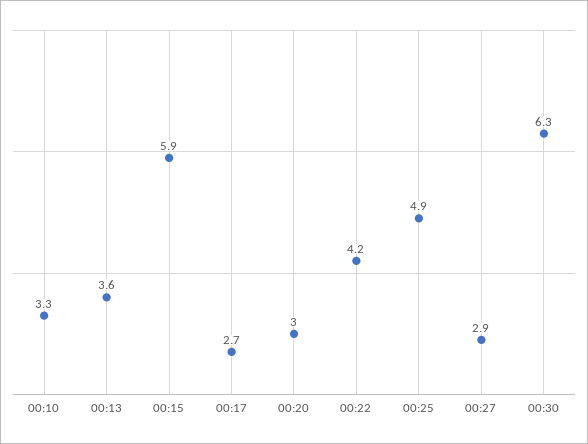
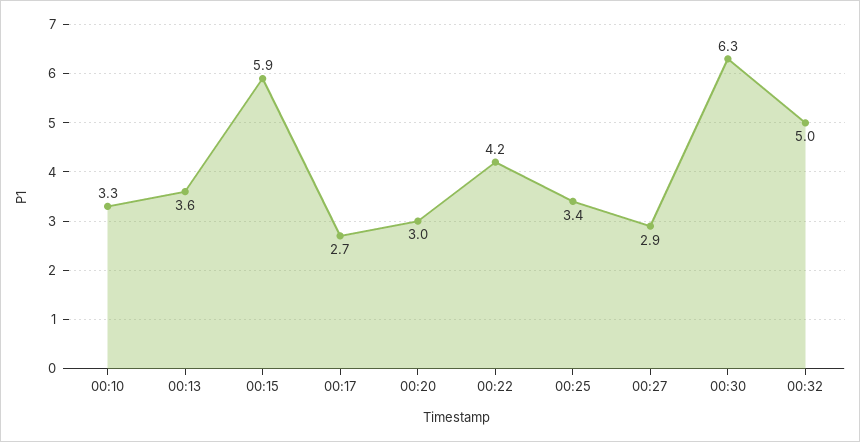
00:25: 4.9 -> 3.4
00:32: none -> 5

